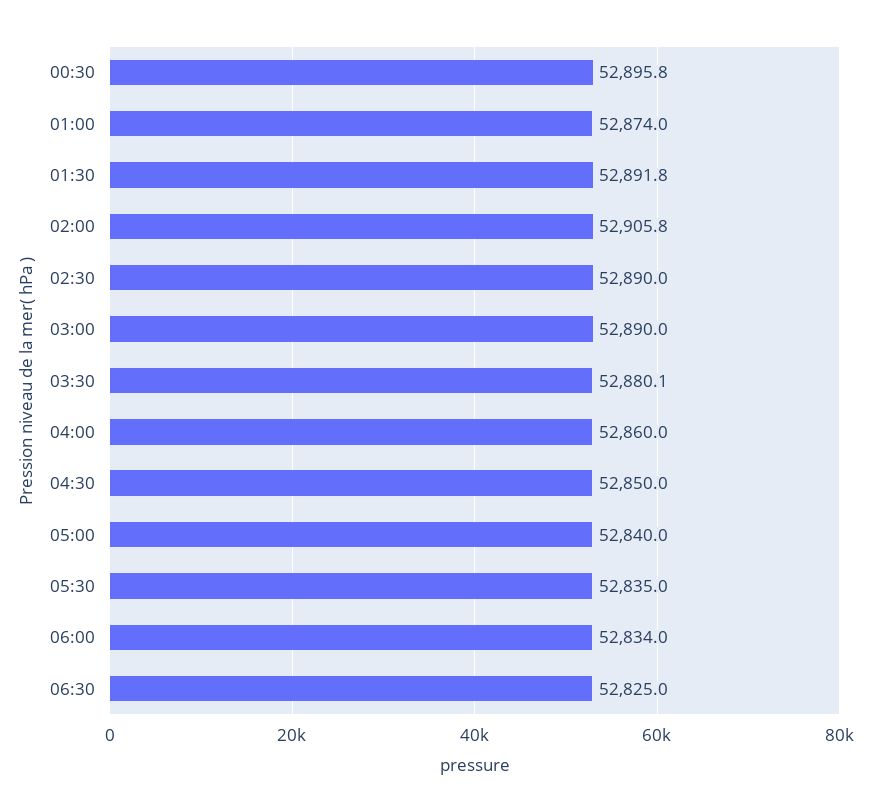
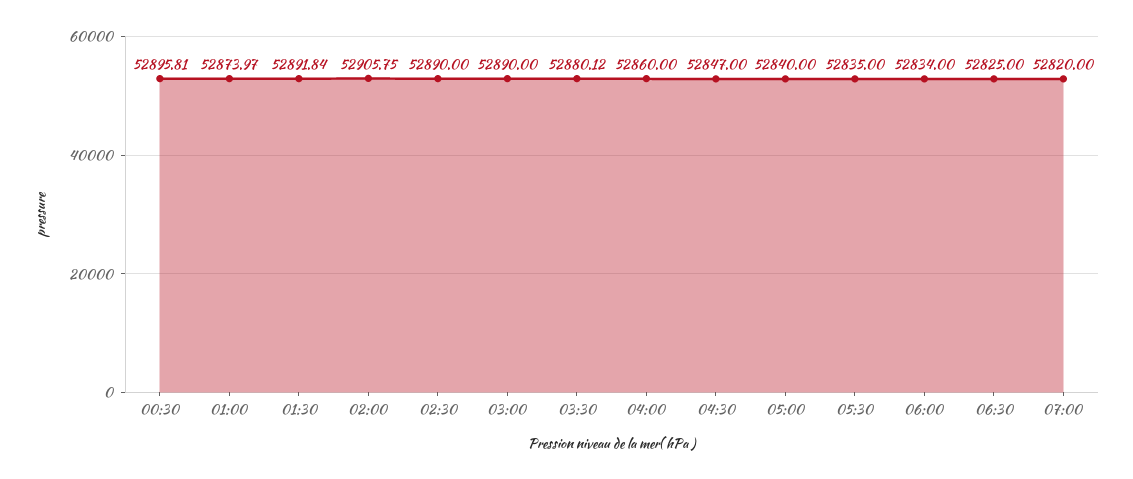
04:30: 52850 -> 52847
07:00: none -> 52820

